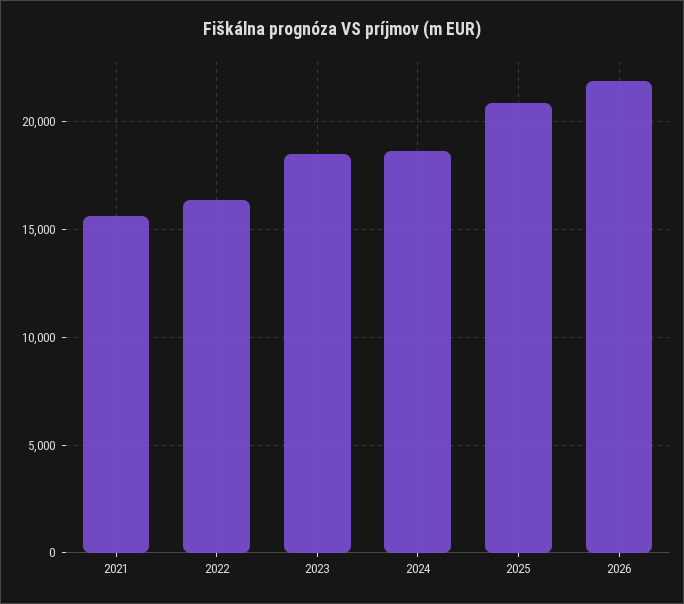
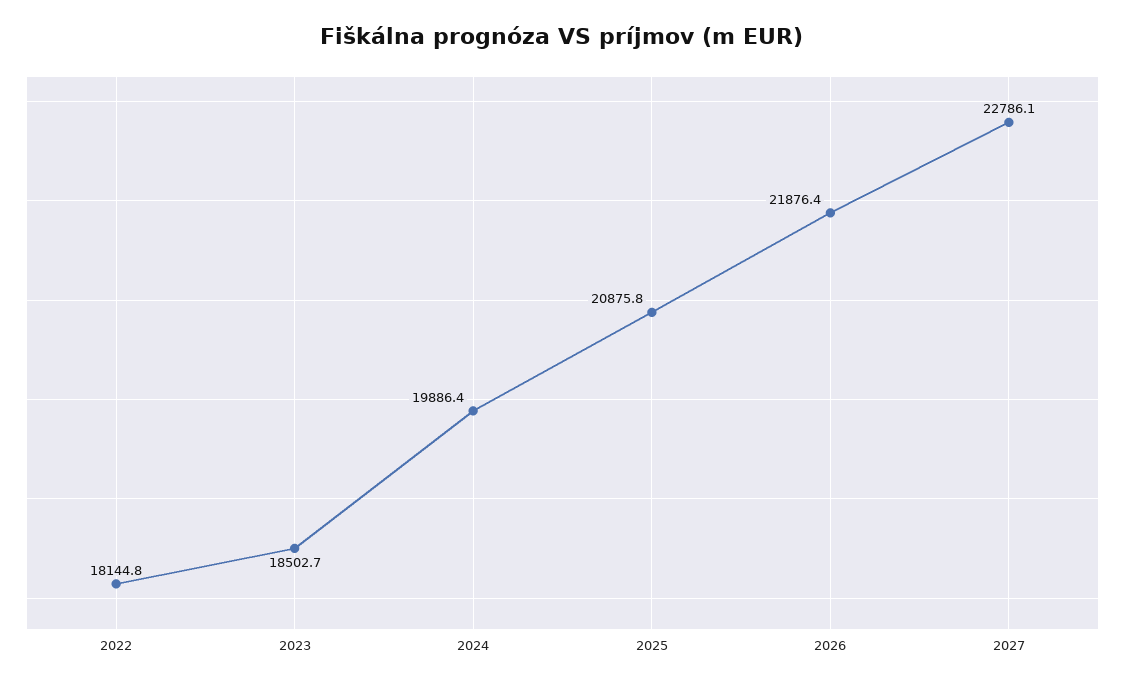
2021: 15500 -> none
2022: 16500 -> 18144.8
2024: 18500 -> 19886.4
2027: none -> 22786.1

